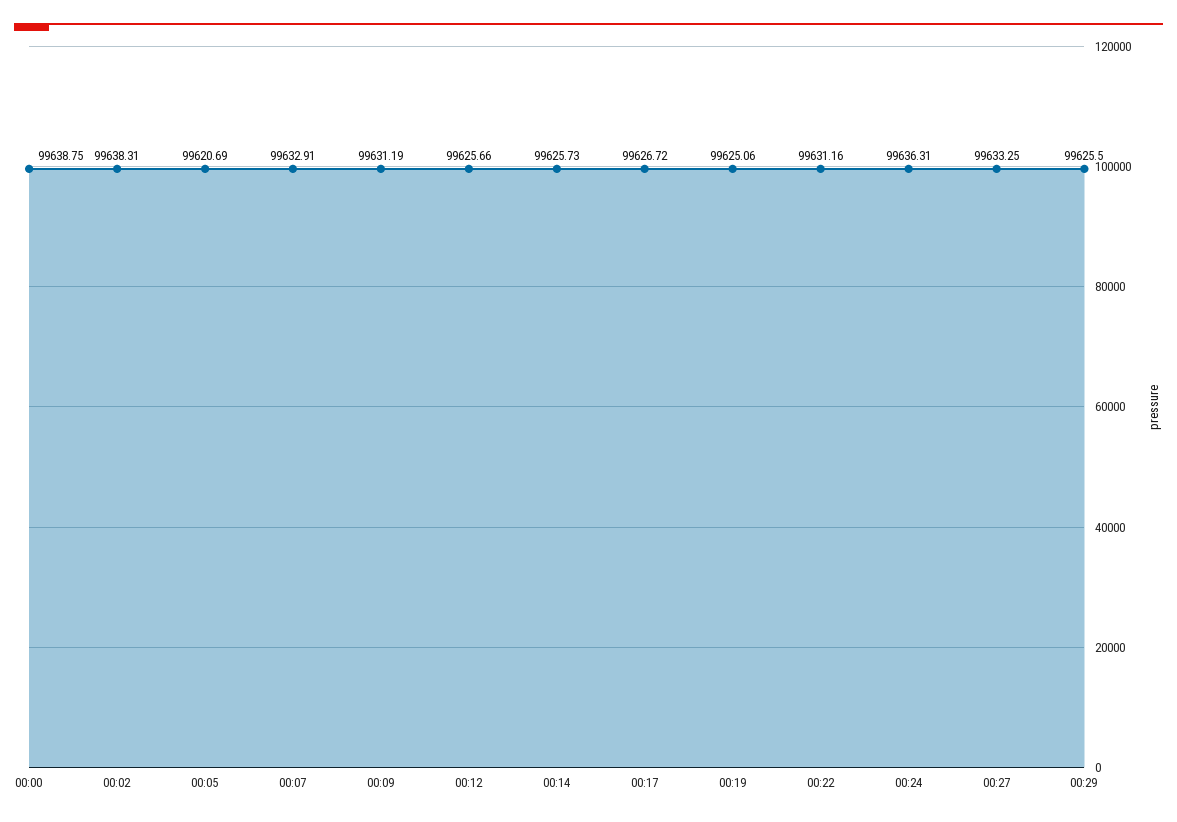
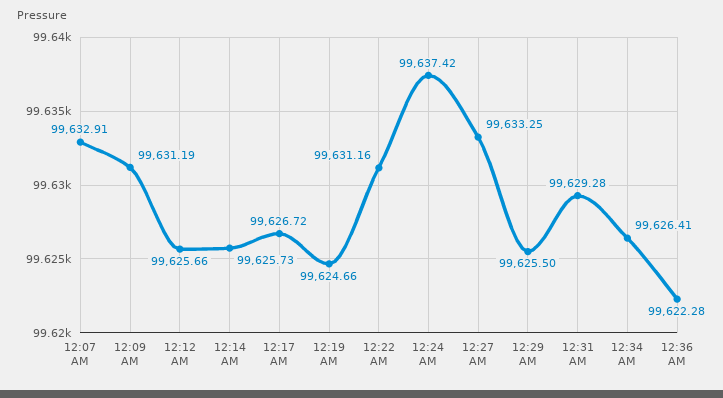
00:00: 99638.75 -> none
00:02: 99638.31 -> none
00:05: 99620.69 -> none
00:19: 99625.06 -> 99624.66
00:24: 99636.31 -> 99637.42
12:31 AM: none -> 99629.28
12:34 AM: none -> 99626.41
12:36 AM: none -> 99622.28

